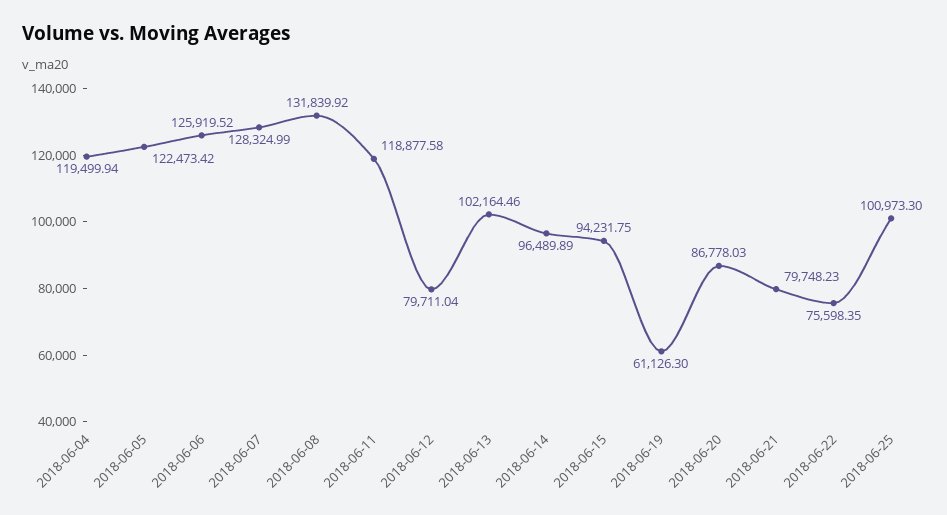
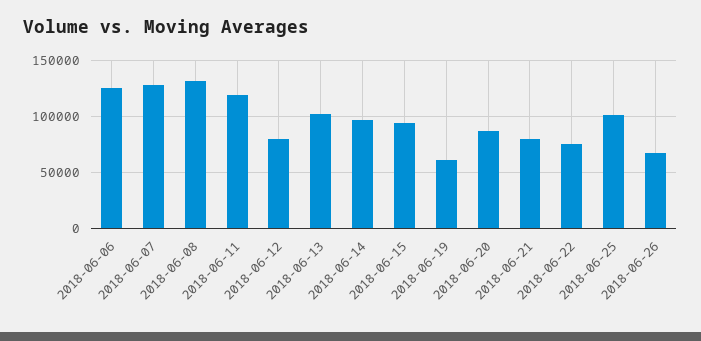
2018-06-04: 119499.94 -> none
2018-06-05: 122473.42 -> none
2018-06-26: none -> 70000

